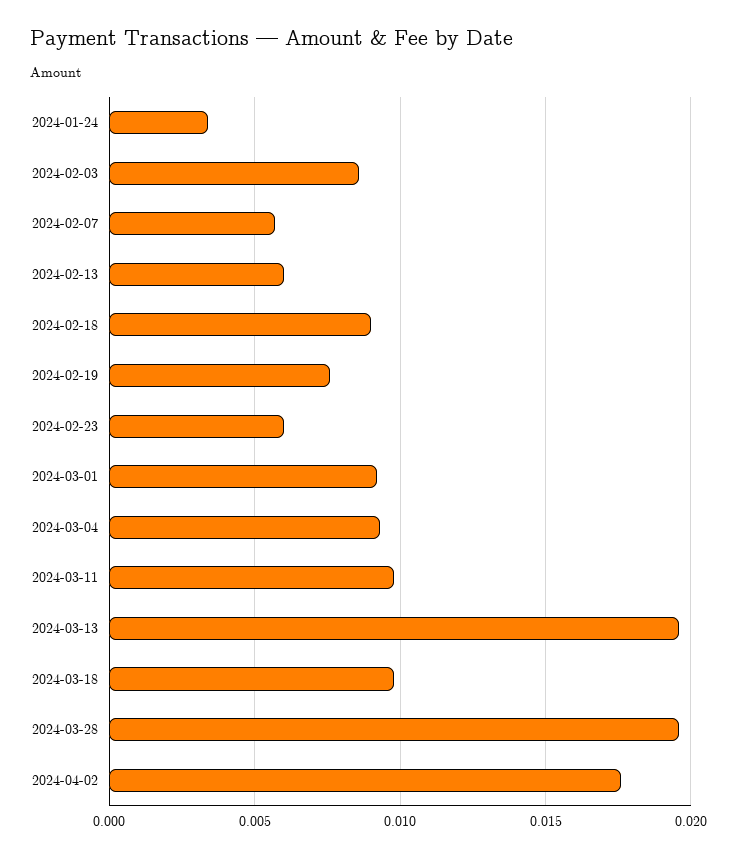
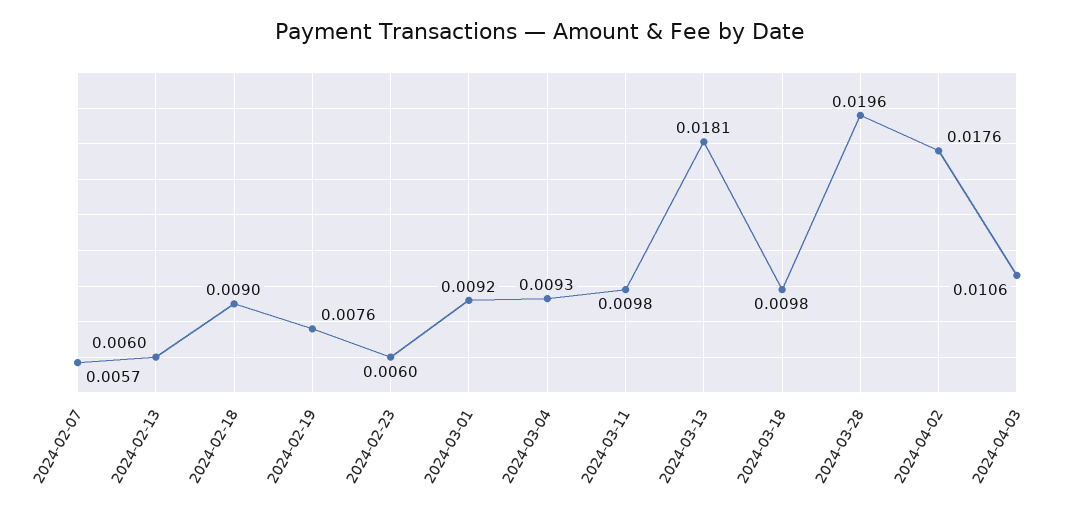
2024-01-24: 0.0035 -> none
2024-02-03: 0.0085 -> none
2024-03-13: 0.0195 -> 0.0181
2024-04-03: none -> 0.0106

